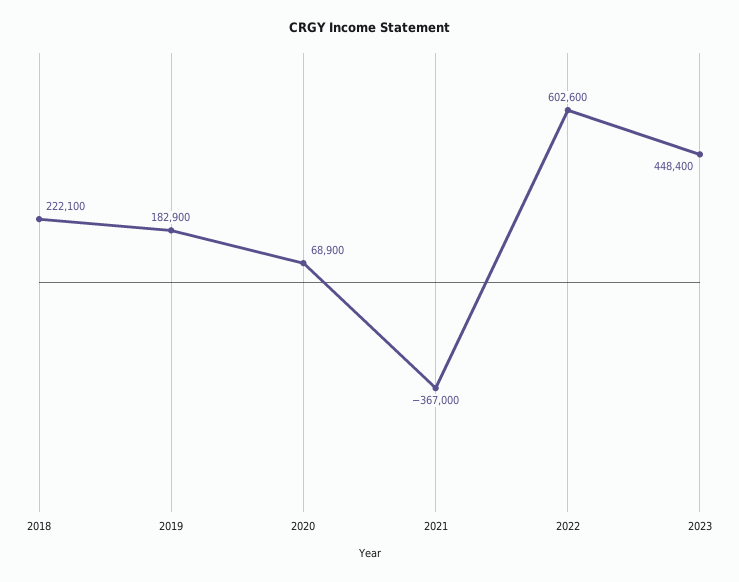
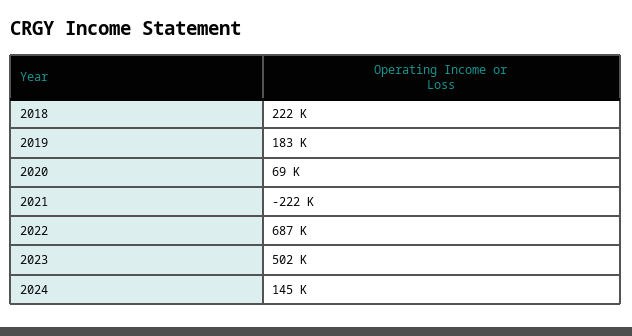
2021: -367000 -> -222000
2022: 602600 -> 687000
2023: 448400 -> 502000
2024: none -> 145000

